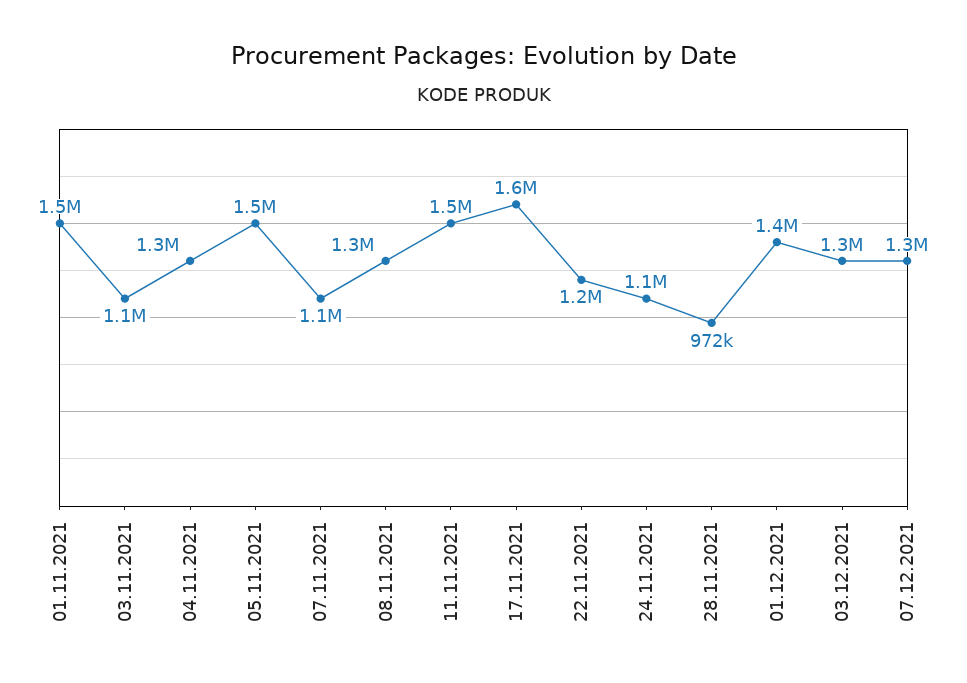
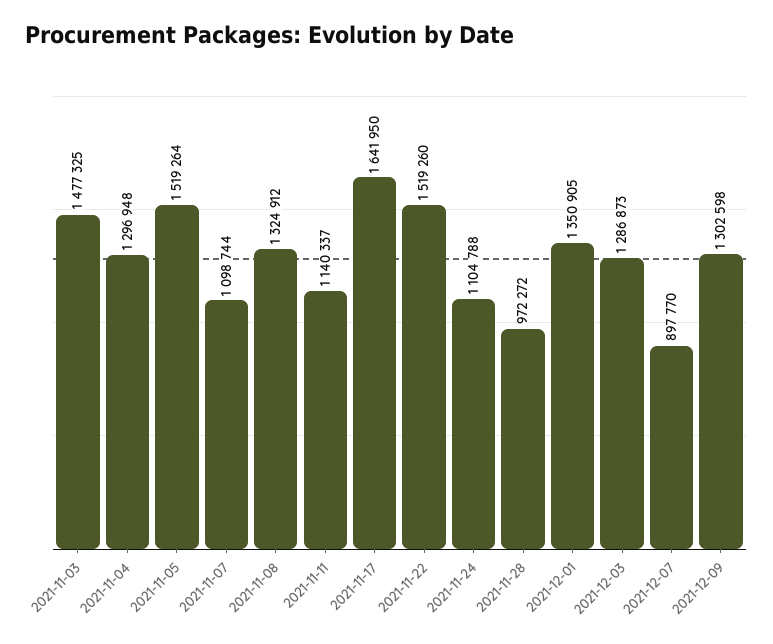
01.11.2021: 1500000 -> none
03.11.2021: 1100000 -> 1477325
11.11.2021: 1500000 -> 1140337
22.11.2021: 1200000 -> 1519260
07.12.2021: 1300000 -> 897770
2021-12-09: none -> 1302598

